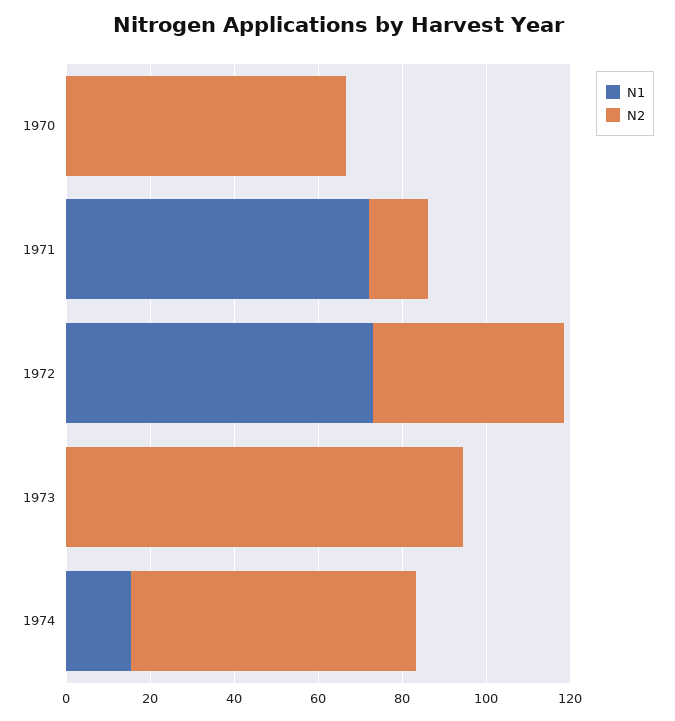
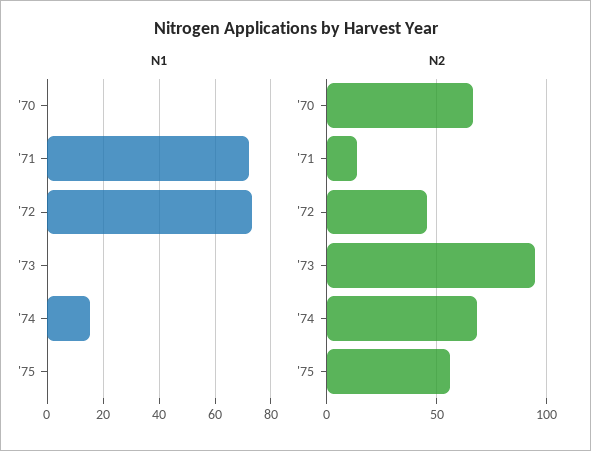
N1, '75: none -> 0
N2, '75: none -> 55

